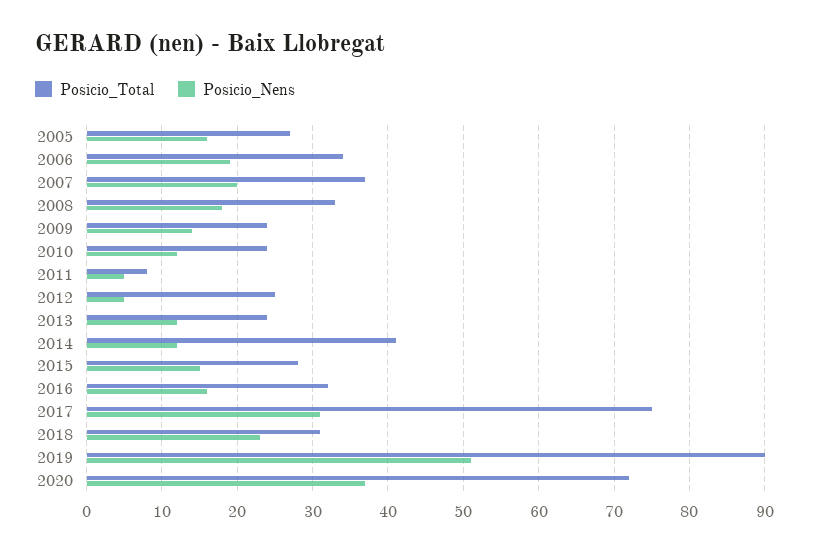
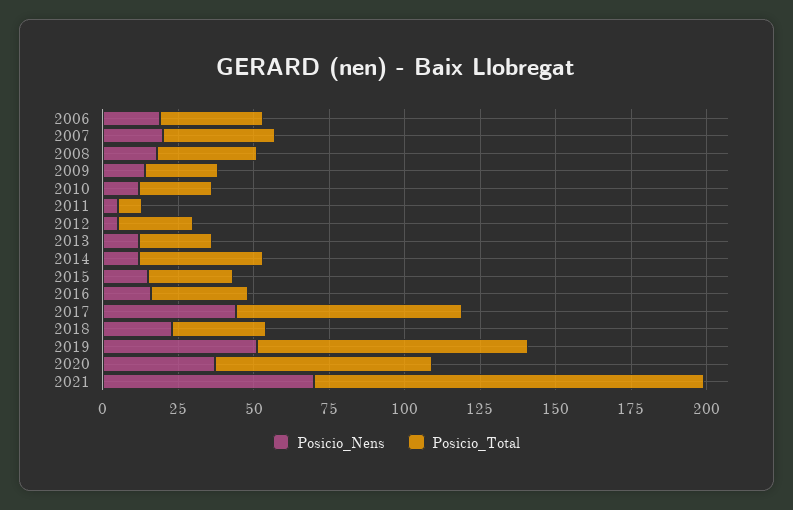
Posicio_Total, 2005: 27 -> none
Posicio_Nens, 2005: 16 -> none
Posicio_Nens, 2017: 31 -> 45
Posicio_Nens, 2021: none -> 70
Posicio_Total, 2021: none -> 130

